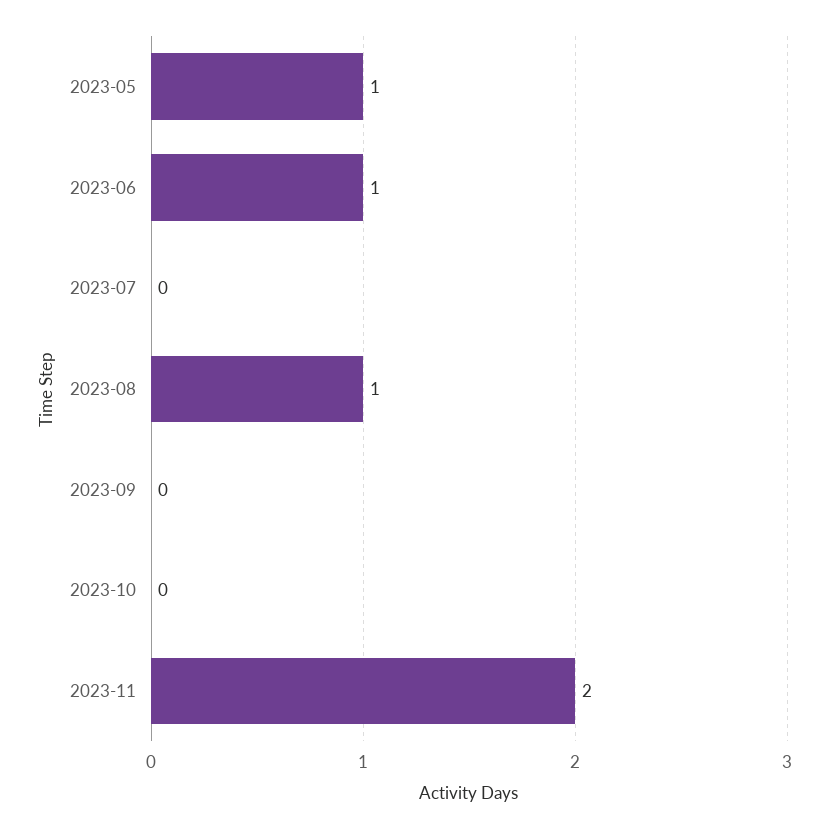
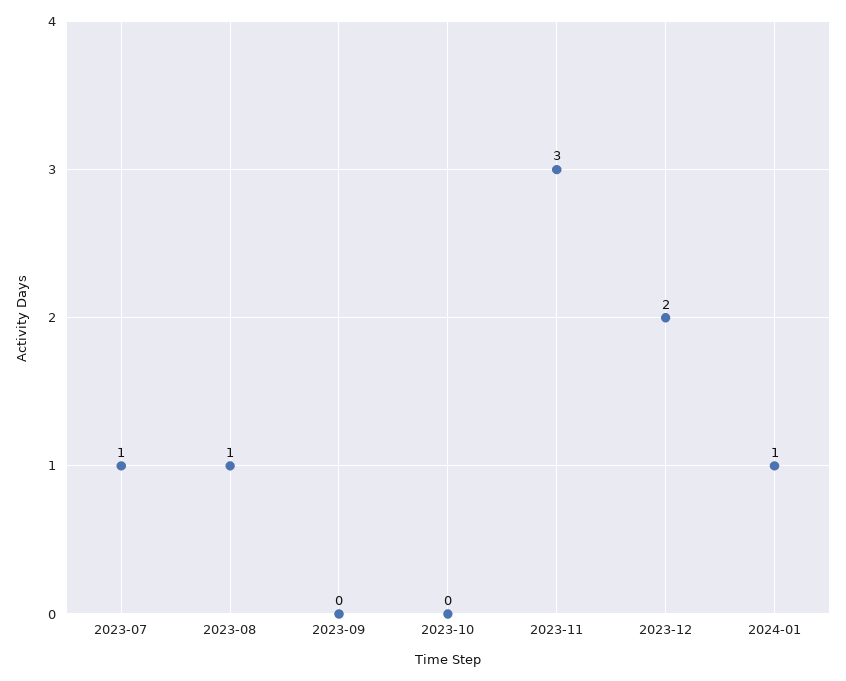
2023-05: 1 -> none
2023-06: 1 -> none
2023-07: 0 -> 1
2023-11: 2 -> 3
2023-12: none -> 2
2024-01: none -> 1

